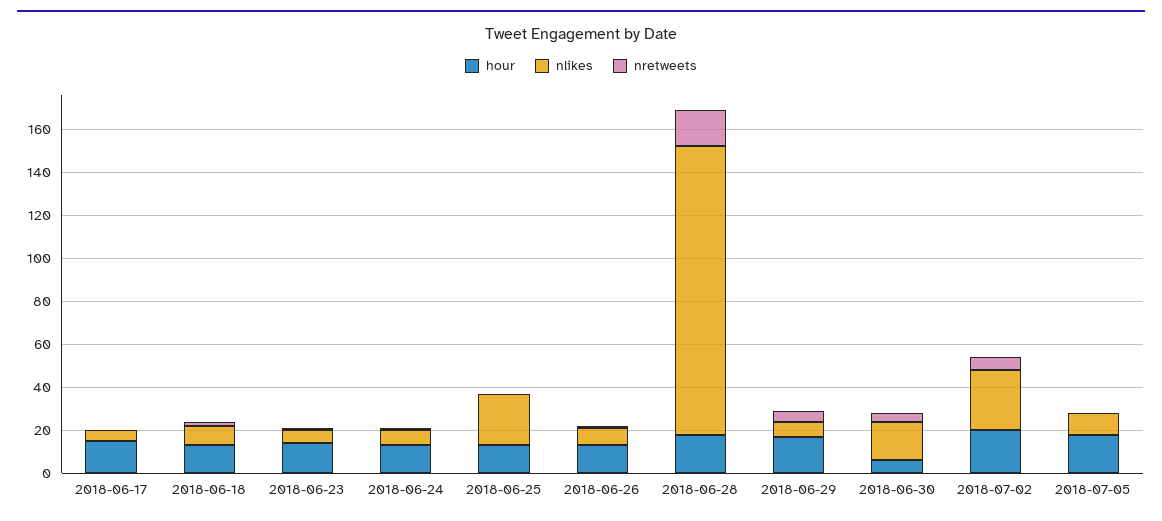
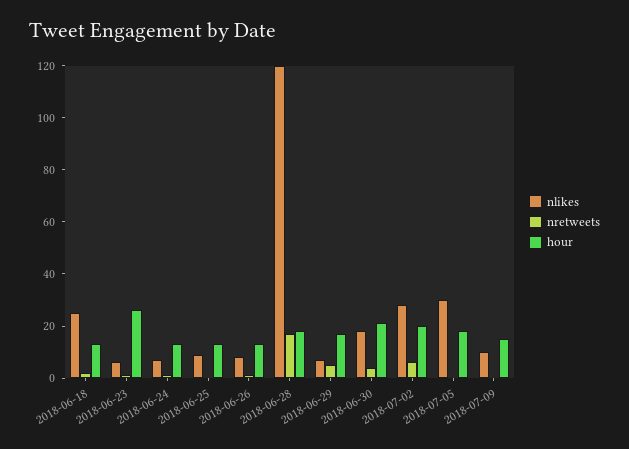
hour, 2018-06-17: 15 -> none
nlikes, 2018-06-17: 5 -> none
nretweets, 2018-06-17: 0 -> none
nlikes, 2018-06-18: 10 -> 25
hour, 2018-06-23: 15 -> 25
nlikes, 2018-06-25: 25 -> 10
nlikes, 2018-06-28: 135 -> 120
hour, 2018-06-30: 5 -> 20
nlikes, 2018-07-05: 10 -> 30
nlikes, 2018-07-09: none -> 10
nretweets, 2018-07-09: none -> 0
hour, 2018-07-09: none -> 15

